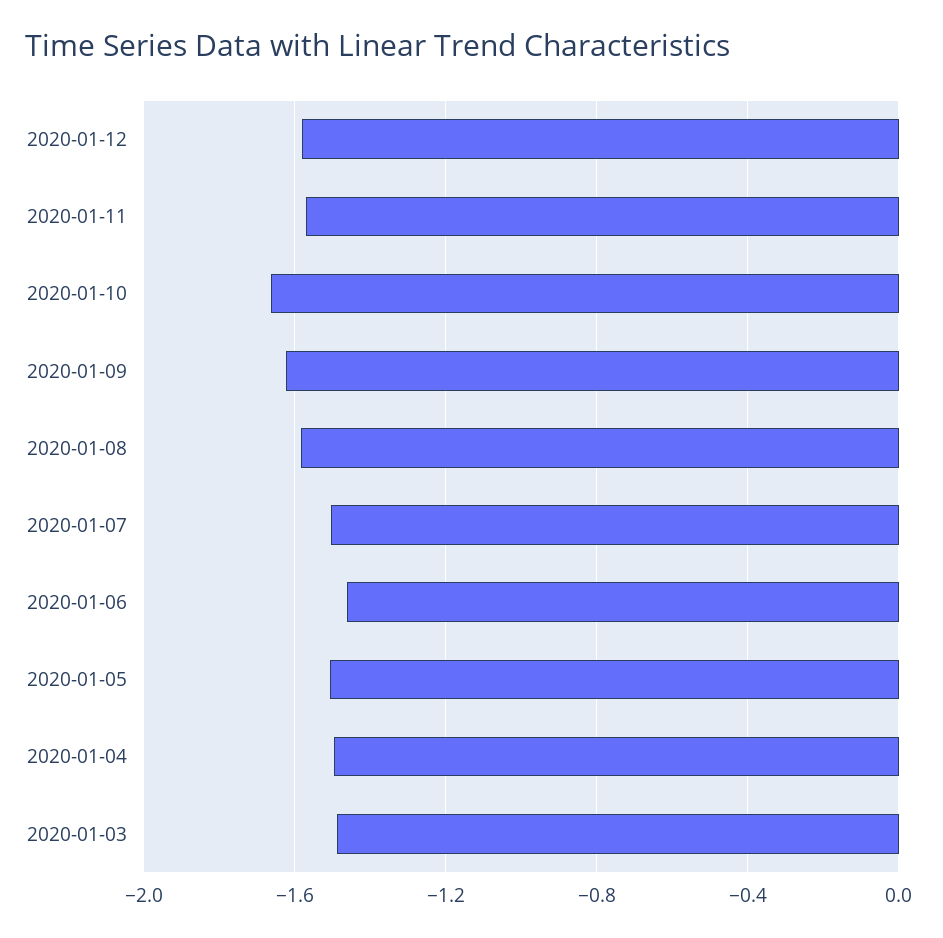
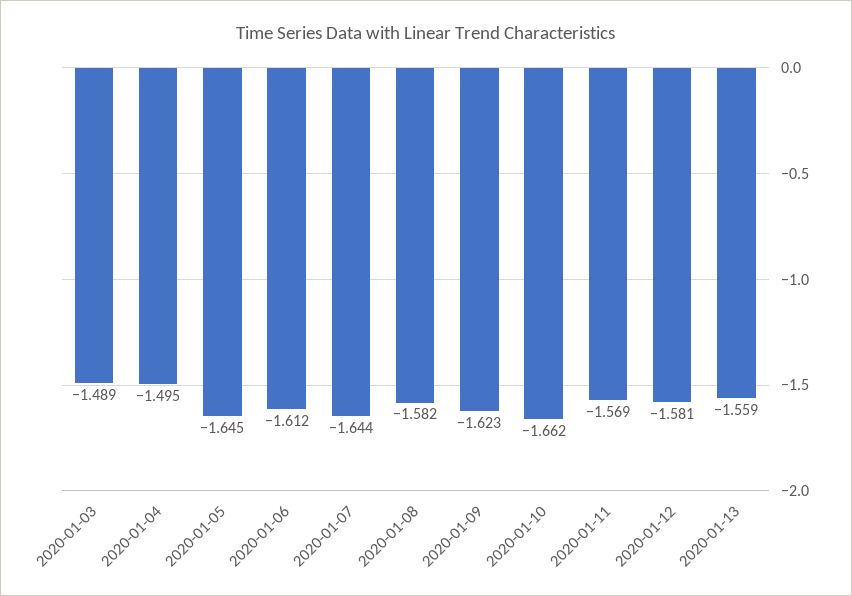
2020-01-07: -1.5 -> -1.644
2020-01-06: -1.45 -> -1.612
2020-01-05: -1.5 -> -1.645
2020-01-13: none -> -1.559

